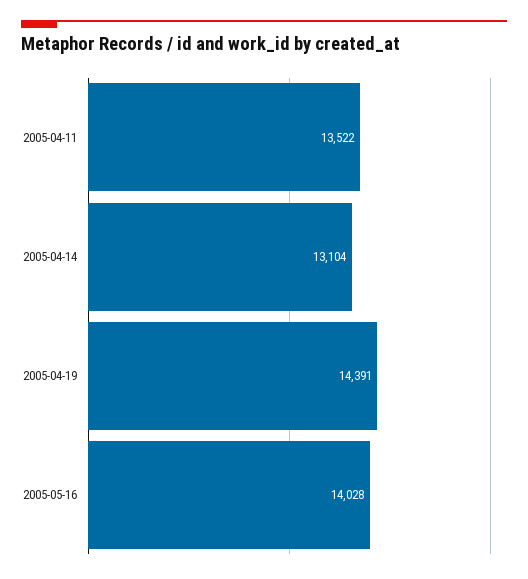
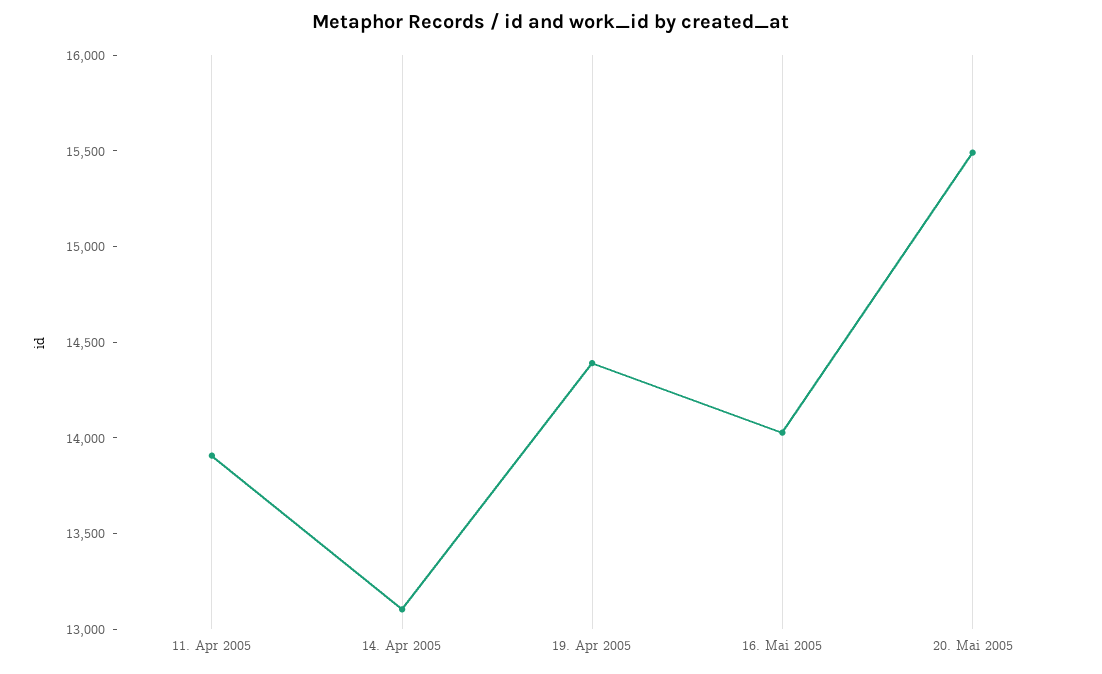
2005-04-11: 13522 -> 13900
20. Mai 2005: none -> 15500

